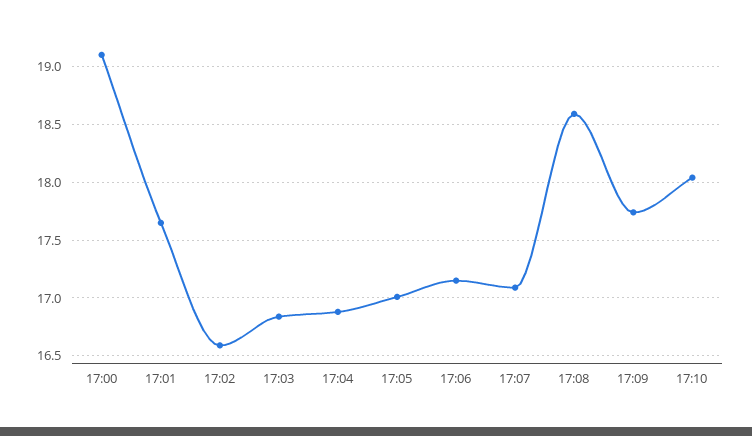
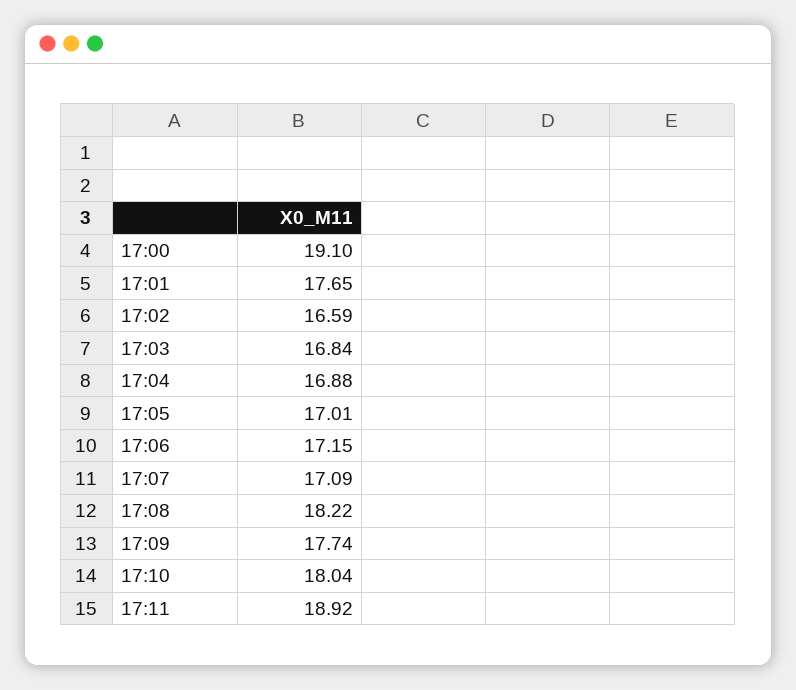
17:08: 18.6 -> 18.22
17:11: none -> 18.92

